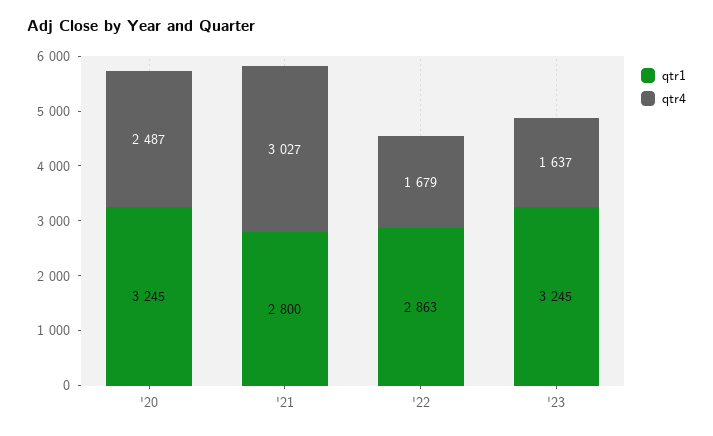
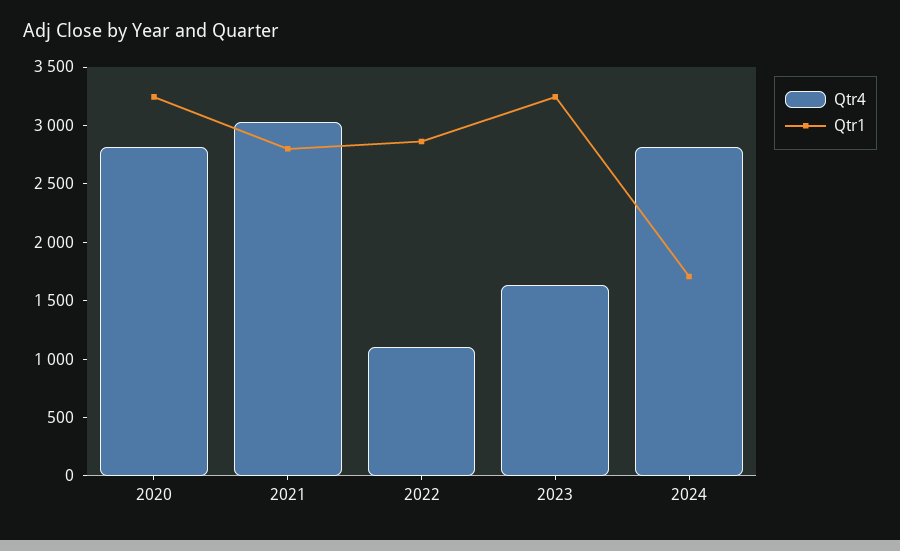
qtr4, '20: 2487 -> 2800
qtr4, '22: 1679 -> 1100
qtr4, 2024: none -> 2800
qtr1, 2024: none -> 1700

